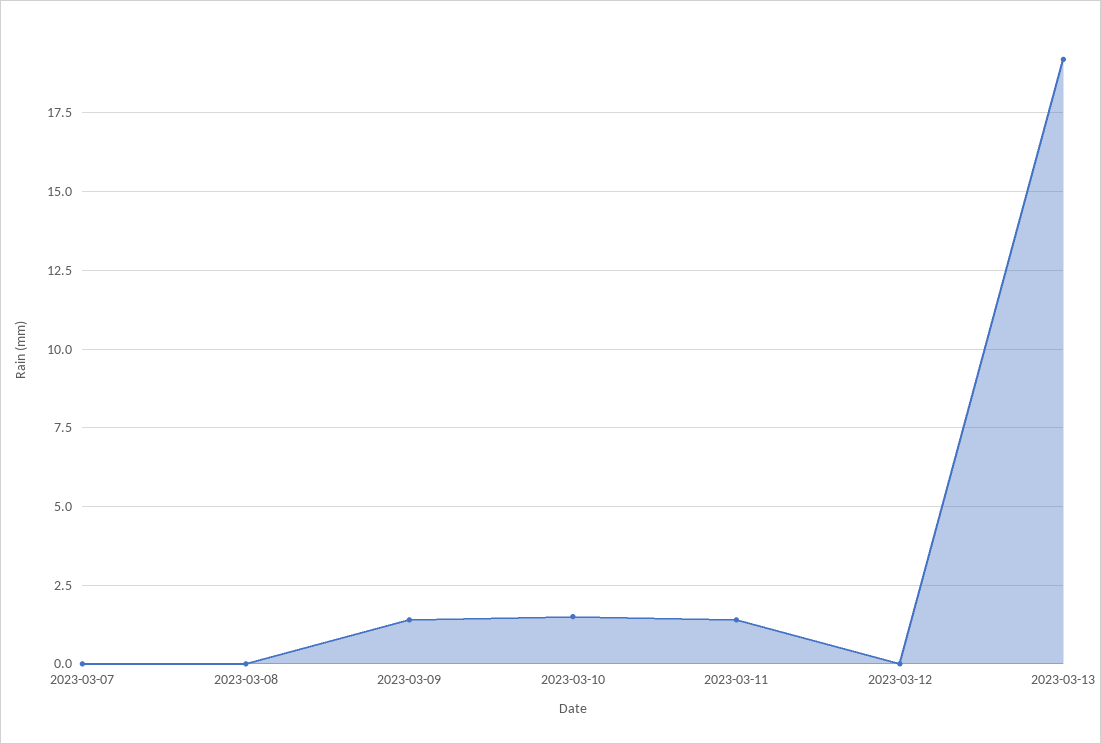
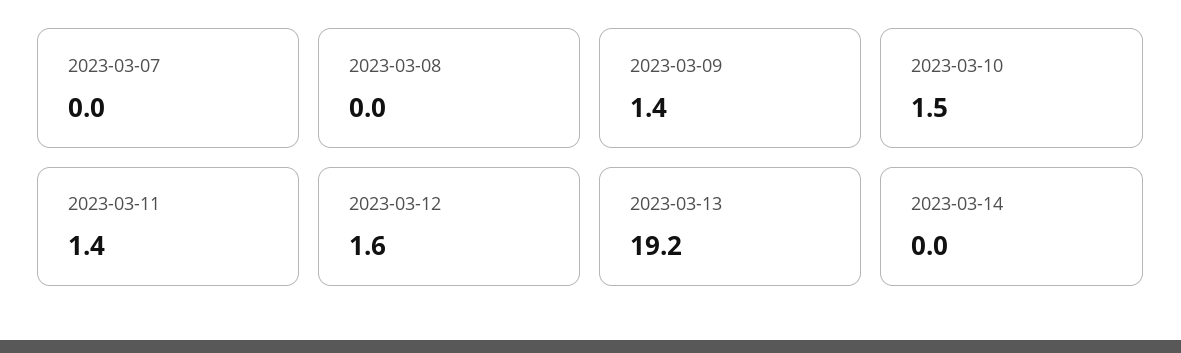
2023-03-12: 0 -> 1.6
2023-03-14: none -> 0

